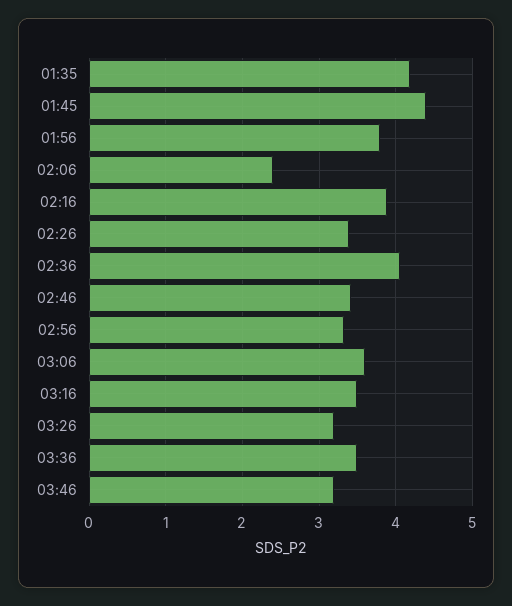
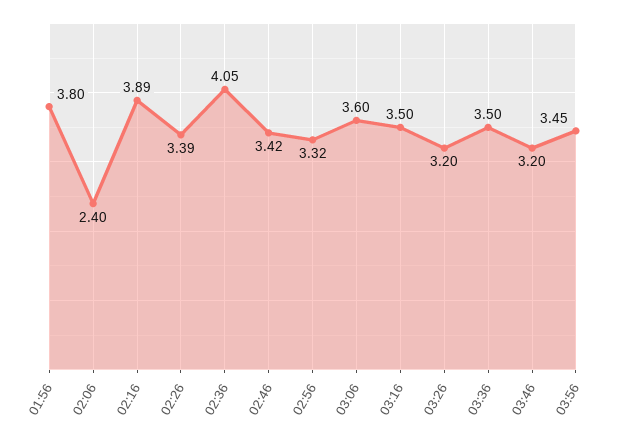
01:35: 4.2 -> none
01:45: 4.4 -> none
03:56: none -> 3.45

